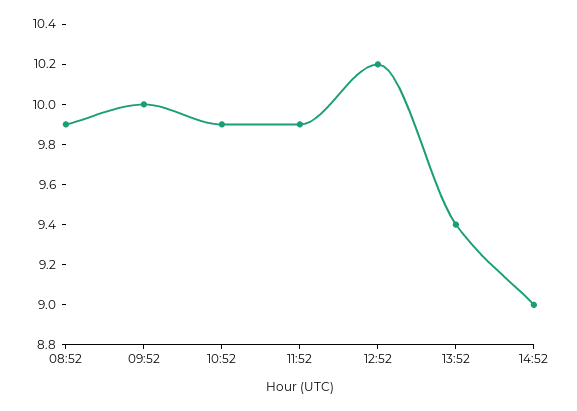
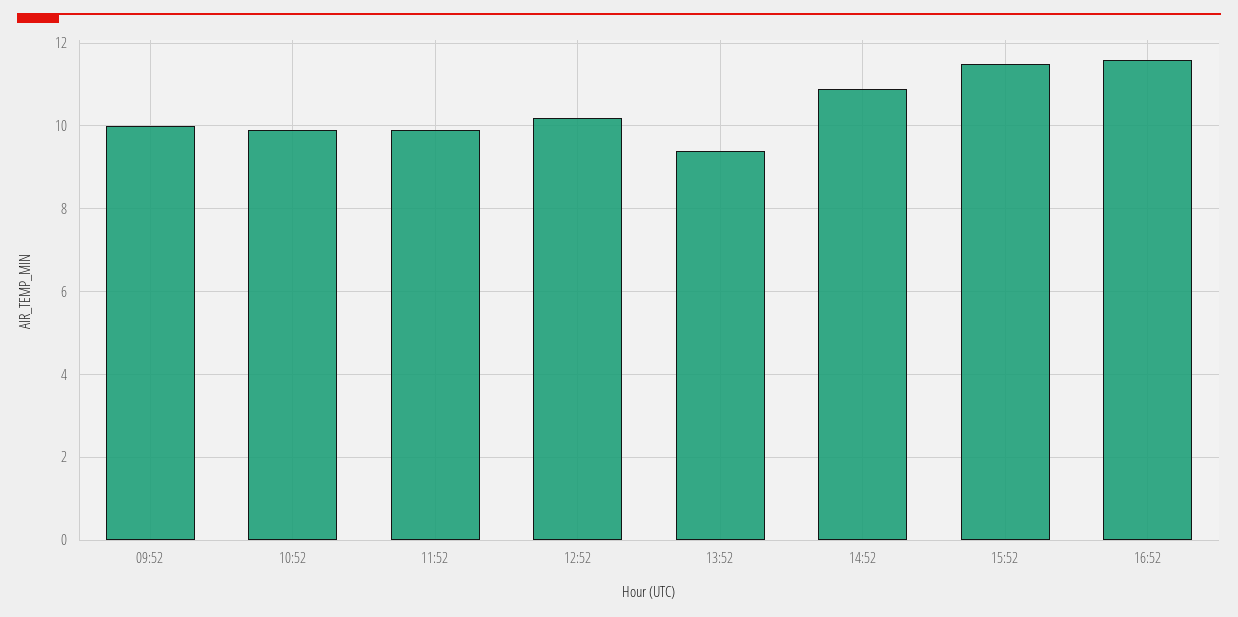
08:52: 9.9 -> none
14:52: 9 -> 11
15:52: none -> 11.5
16:52: none -> 11.5

